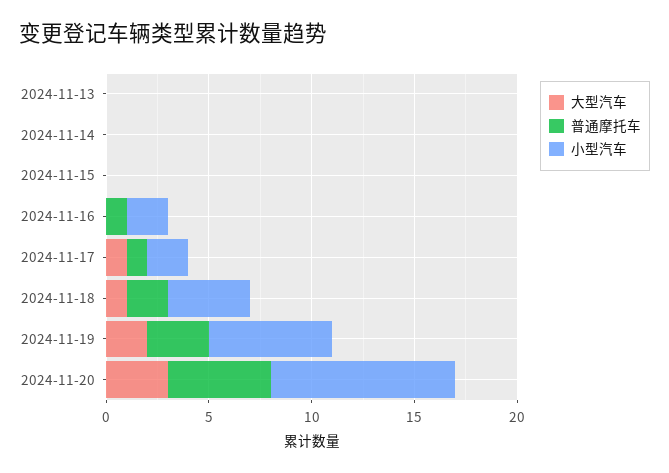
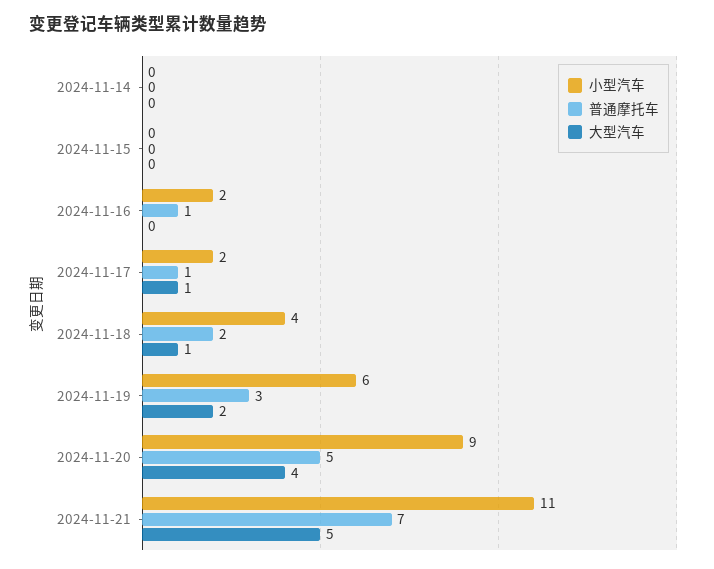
大型汽车, 2024-11-13: 0 -> none
普通摩托车, 2024-11-13: 0 -> none
小型汽车, 2024-11-13: 0 -> none
大型汽车, 2024-11-20: 3 -> 4
小型汽车, 2024-11-21: none -> 11
普通摩托车, 2024-11-21: none -> 7
大型汽车, 2024-11-21: none -> 5

